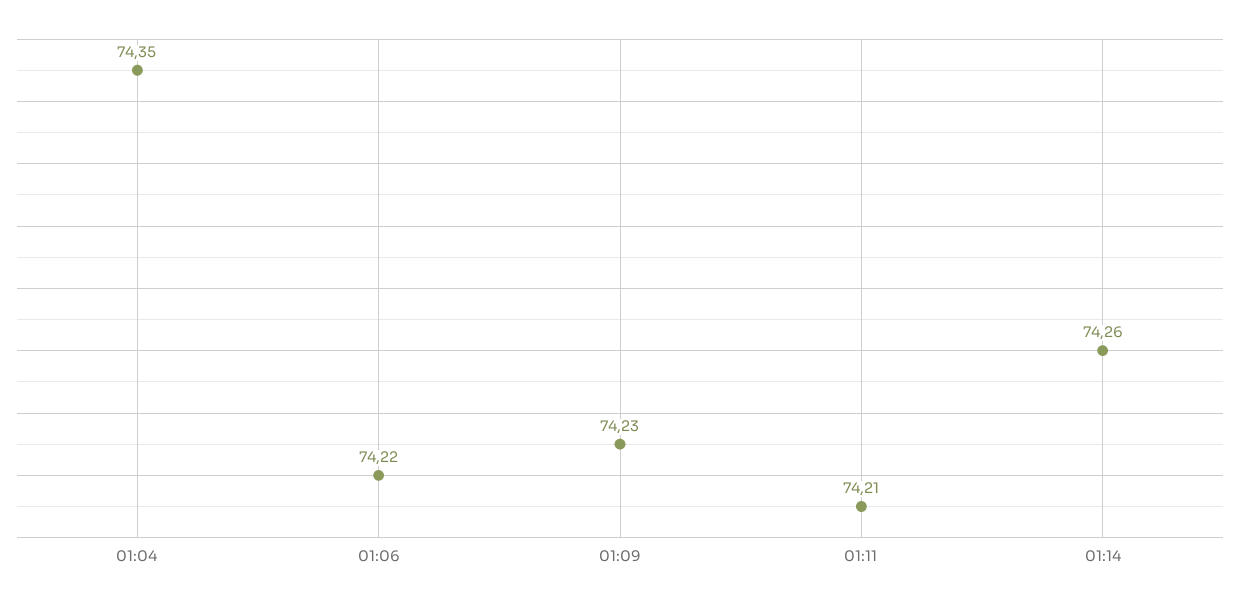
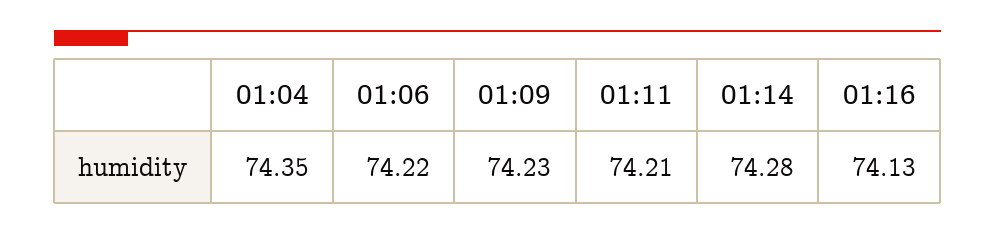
01:14: 74.26 -> 74.28
01:16: none -> 74.13

